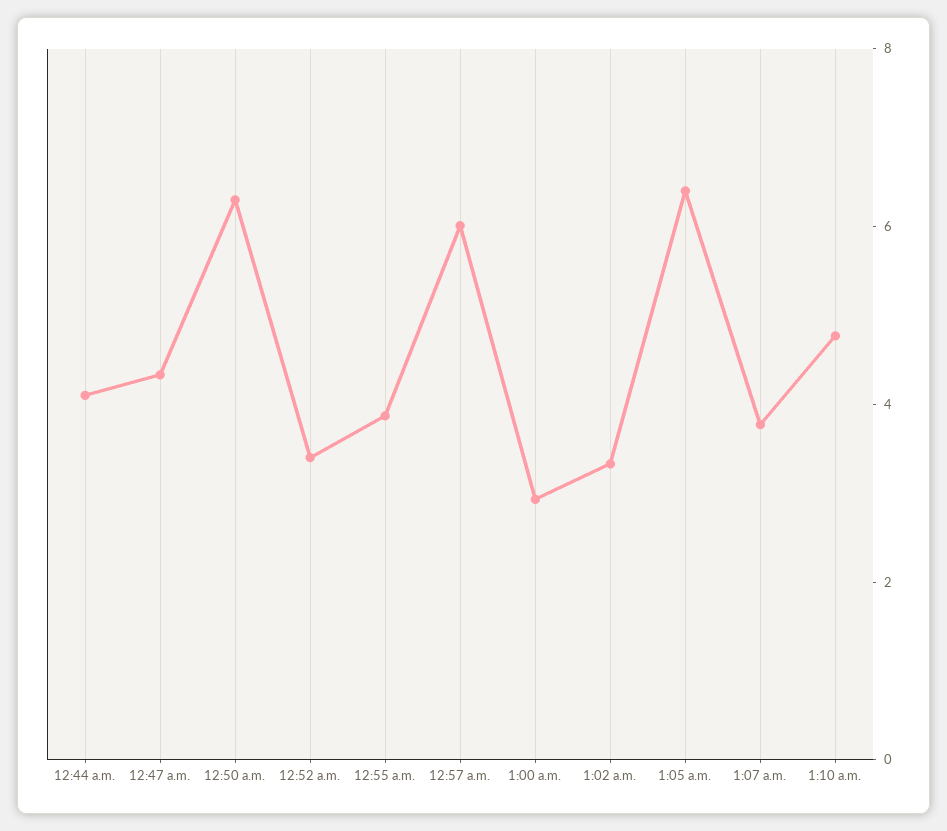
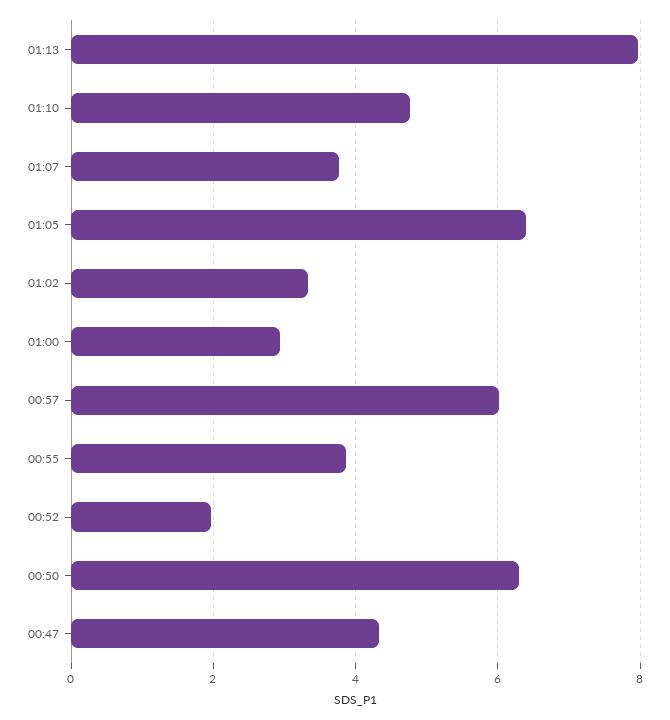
12:44 a.m.: 4 -> none
12:52 a.m.: 3.5 -> 2
01:13: none -> 8

